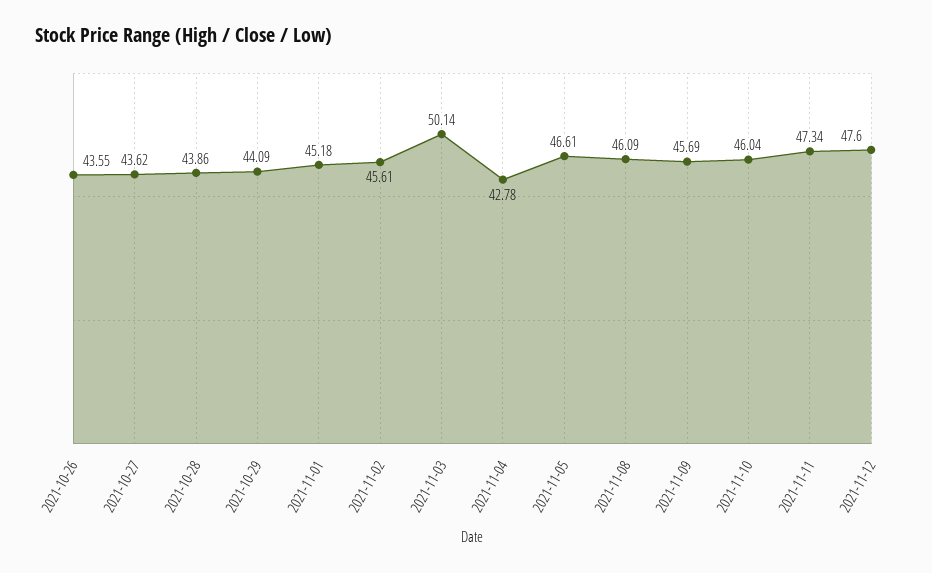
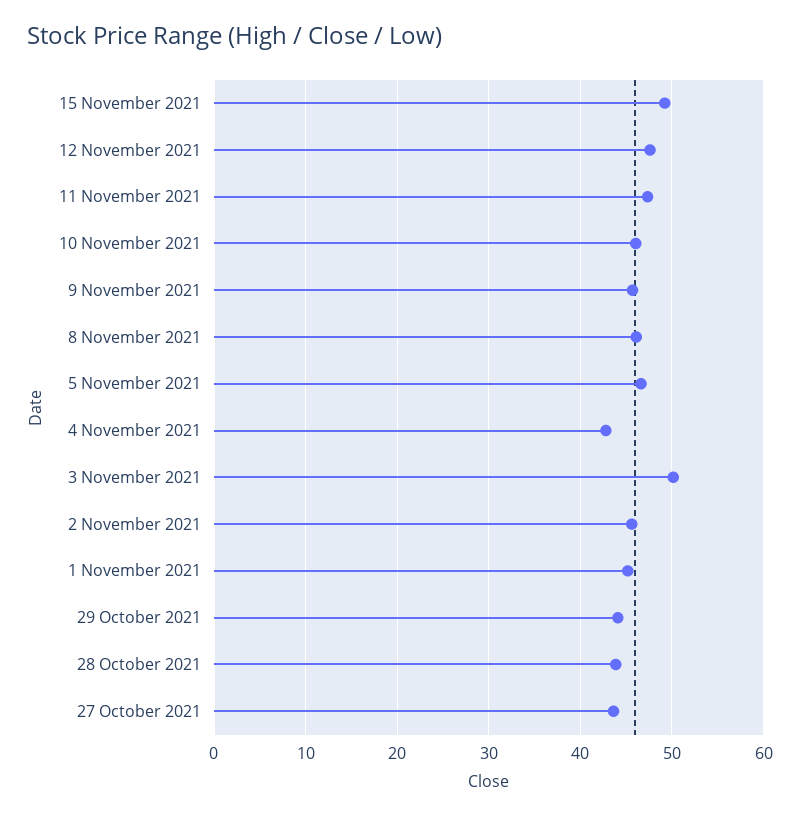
2021-10-26: 43.55 -> none
15 November 2021: none -> 49

